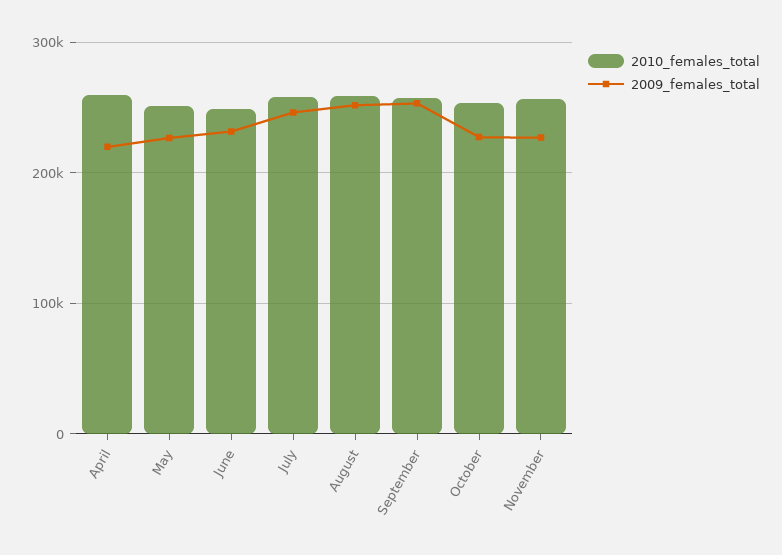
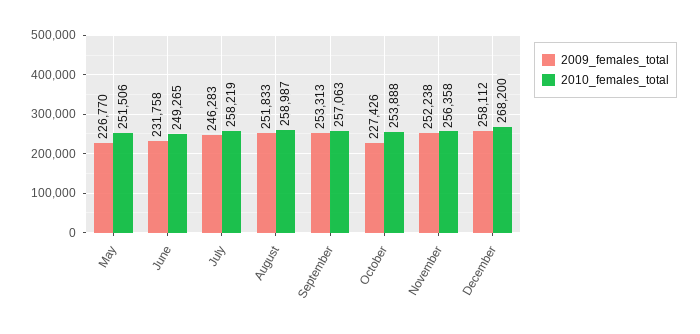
2010_females_total, April: 260000 -> none
2009_females_total, April: 220000 -> none
2009_females_total, November: 230000 -> 252238
2009_females_total, December: none -> 258112
2010_females_total, December: none -> 268200

